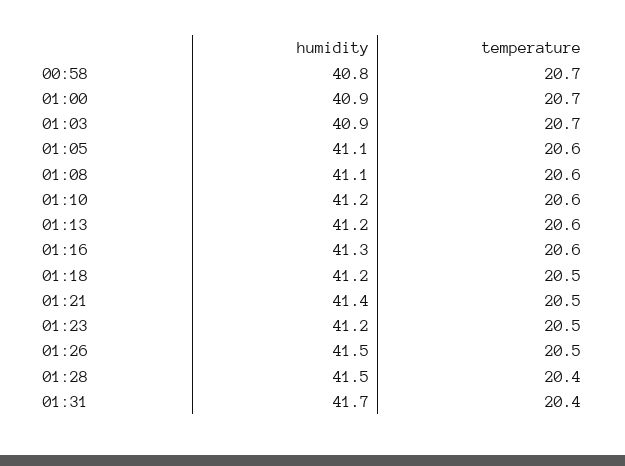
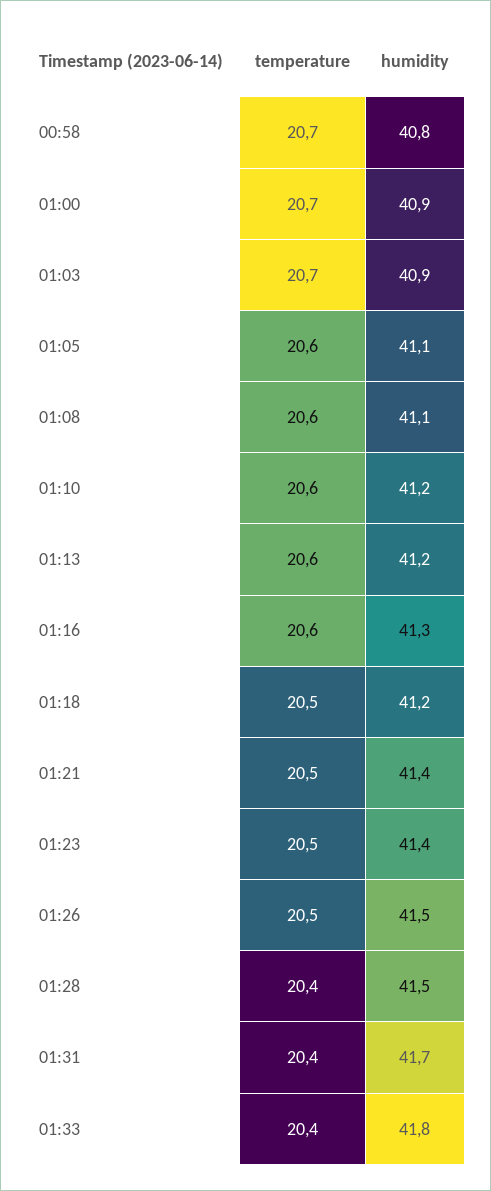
humidity, 01:23: 41.2 -> 41.4
temperature, 01:33: none -> 20.4
humidity, 01:33: none -> 41.8

